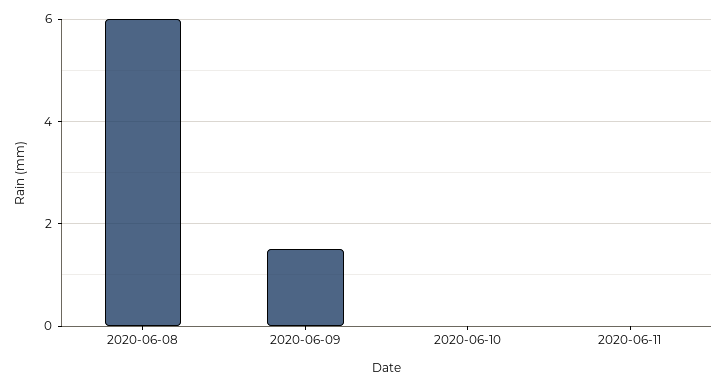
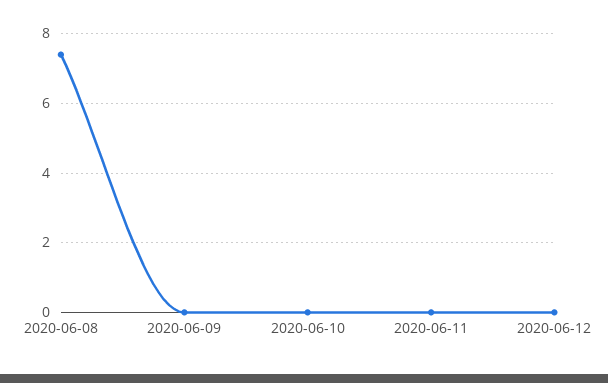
2020-06-08: 6 -> 7.5
2020-06-09: 1.5 -> 0
2020-06-12: none -> 0

